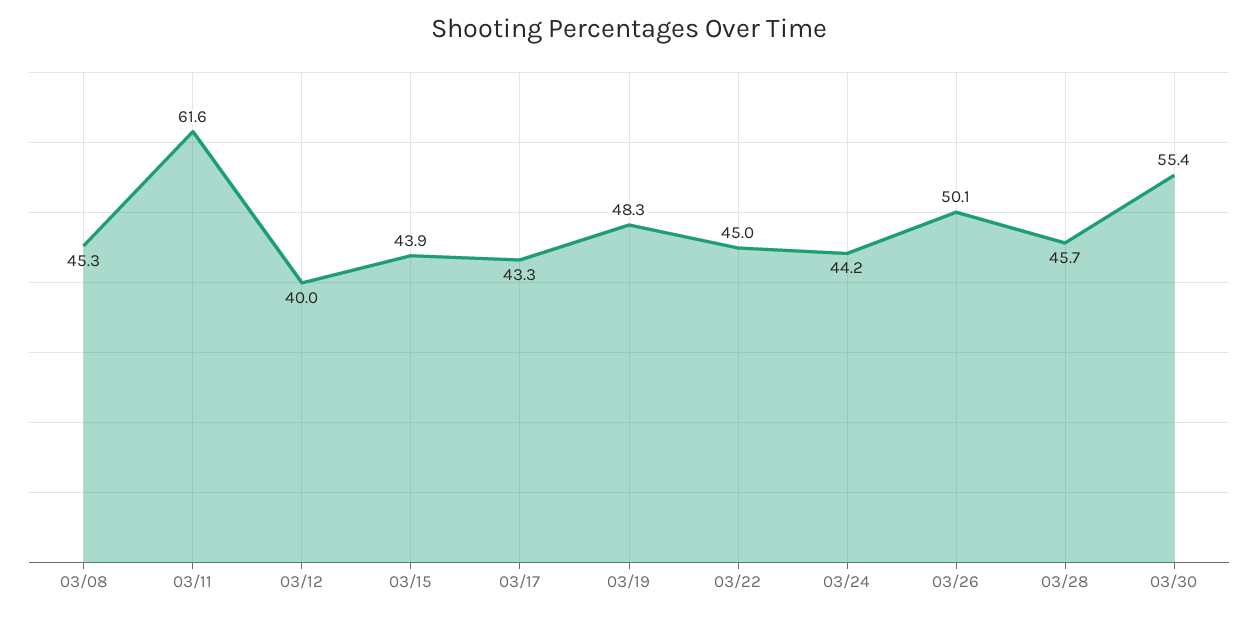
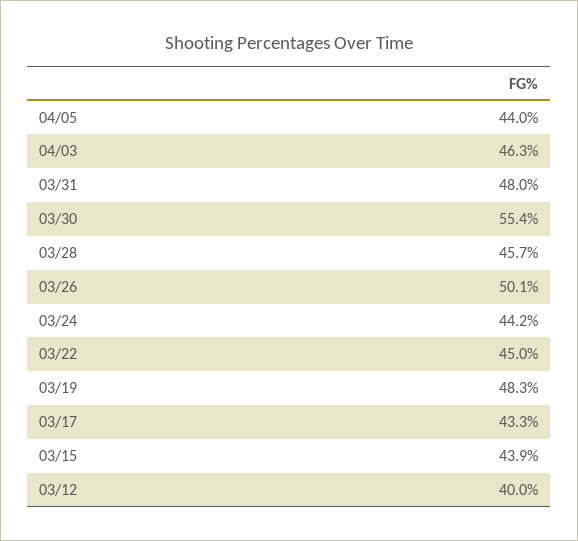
03/08: 45.3 -> none
03/11: 61.6 -> none
04/05: none -> 44
04/03: none -> 46.3
03/31: none -> 48

